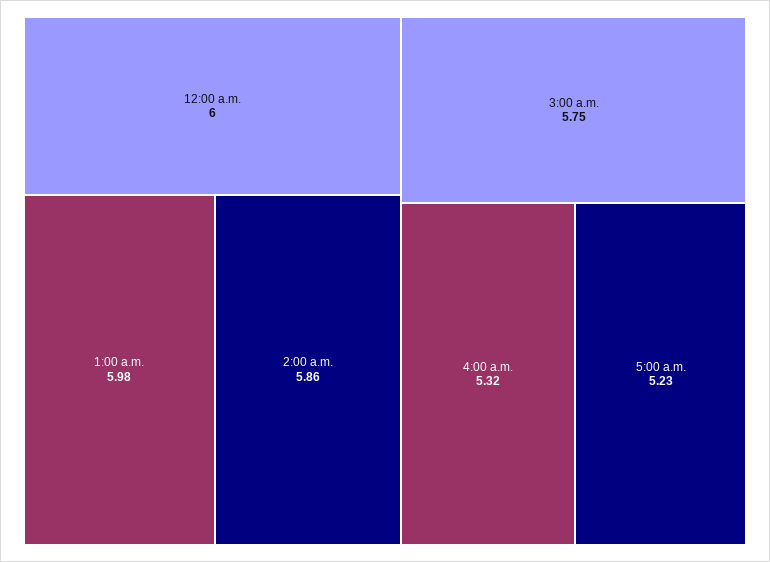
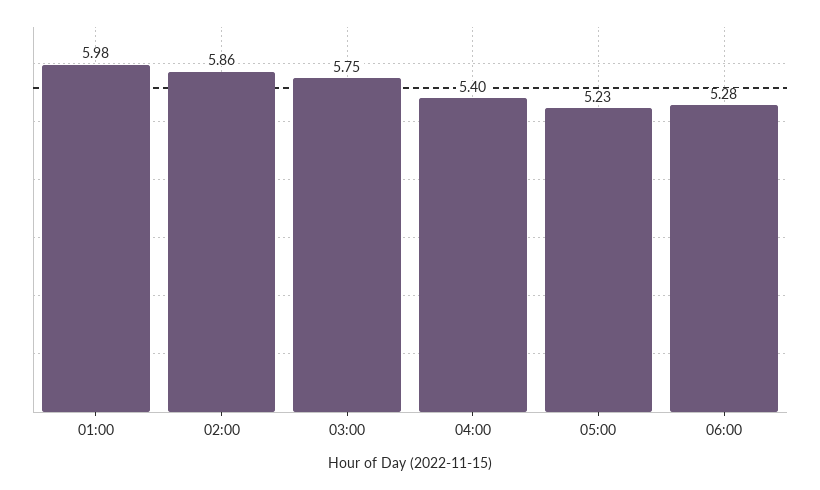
12:00 a.m.: 6 -> none
4:00 a.m.: 5.32 -> 5.4
06:00: none -> 5.28

